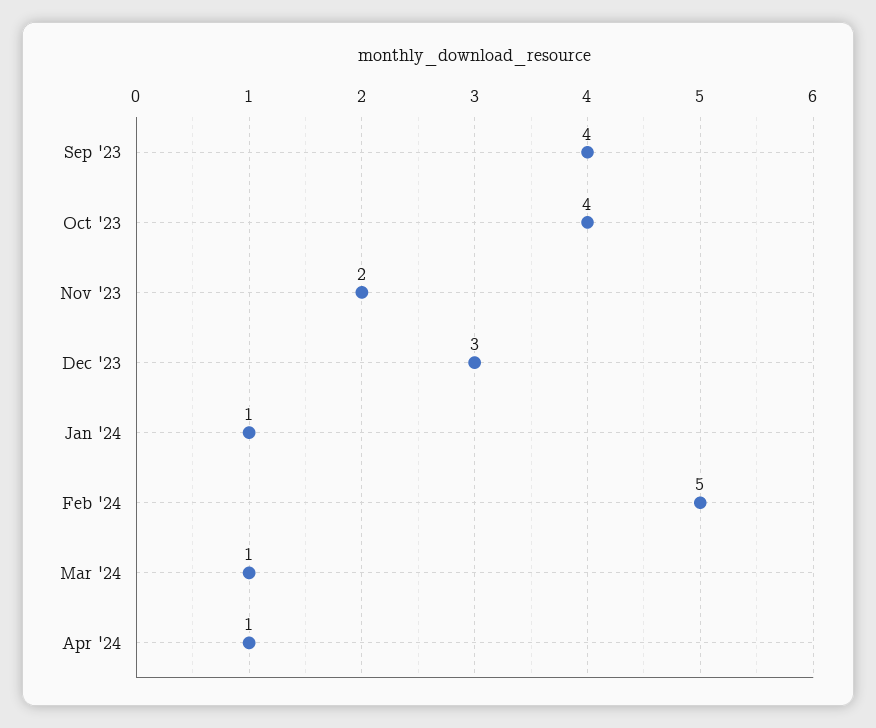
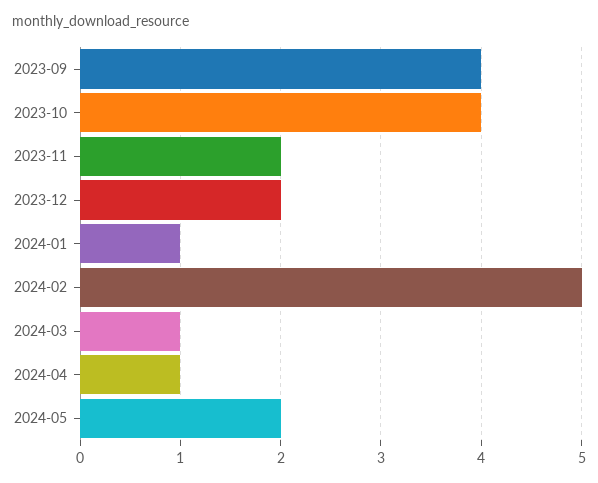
Dec '23: 3 -> 2
2024-05: none -> 2

